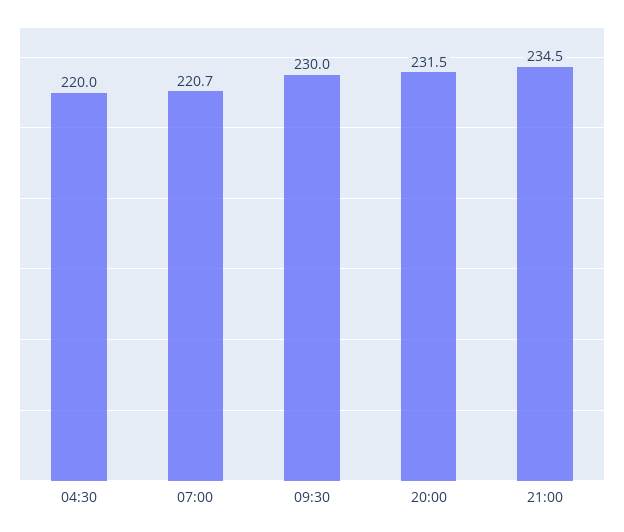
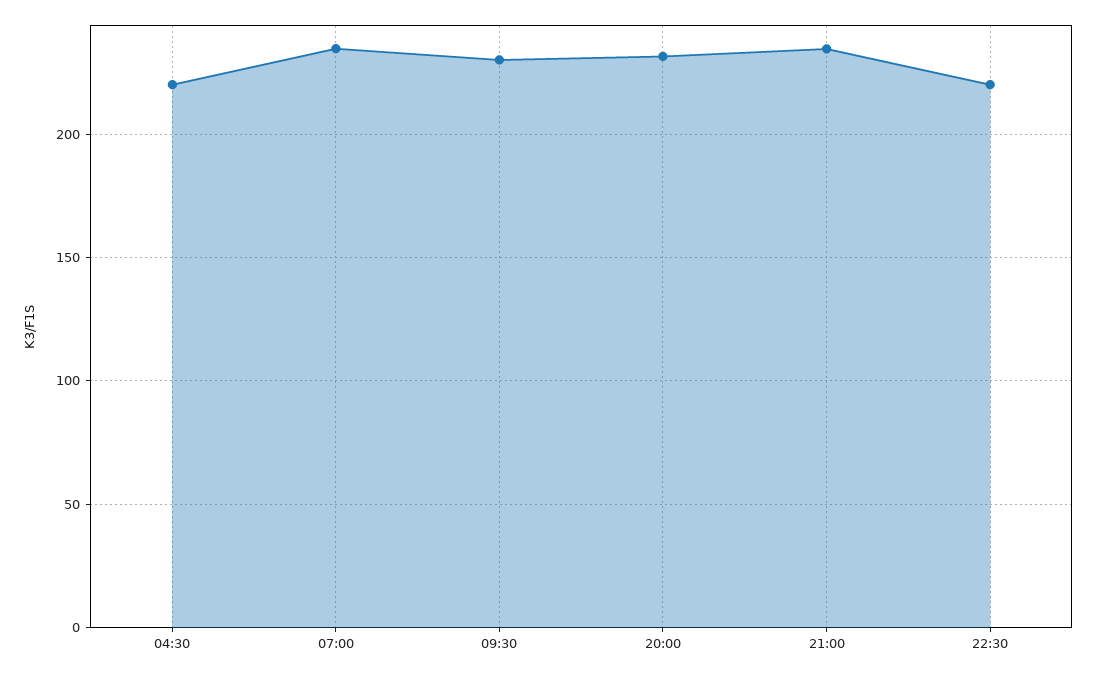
07:00: 220.7 -> 235
22:30: none -> 220

